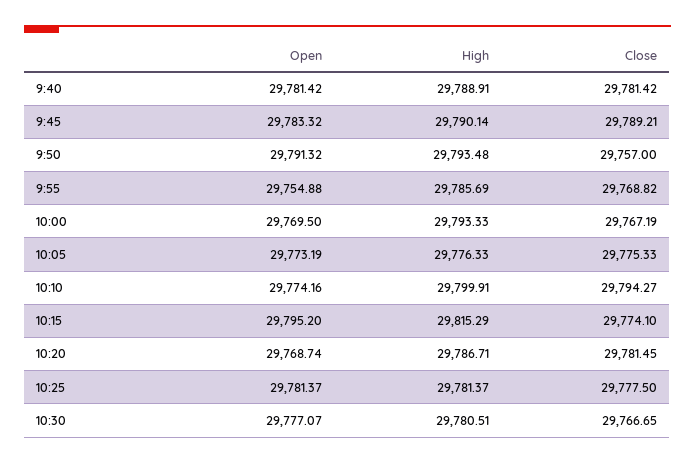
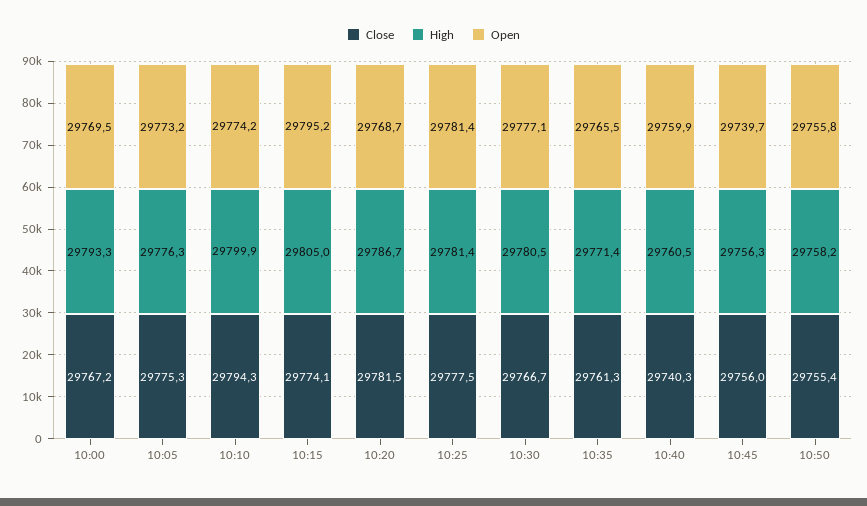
Open, 9:40: 29781.42 -> none
High, 9:40: 29788.91 -> none
Close, 9:40: 29781.42 -> none
Open, 9:45: 29783.32 -> none
High, 9:45: 29790.14 -> none
Close, 9:45: 29789.21 -> none
Open, 9:50: 29791.32 -> none
High, 9:50: 29793.48 -> none
Close, 9:50: 29757 -> none
Open, 9:55: 29754.88 -> none
High, 9:55: 29785.69 -> none
Close, 9:55: 29768.82 -> none
High, 10:15: 29815.29 -> 29805
Close, 10:35: none -> 29761.3
High, 10:35: none -> 29771.4
Open, 10:35: none -> 29765.5
Close, 10:40: none -> 29740.3
High, 10:40: none -> 29760.5
Open, 10:40: none -> 29759.9
Close, 10:45: none -> 29756
High, 10:45: none -> 29756.3
Open, 10:45: none -> 29739.7
Close, 10:50: none -> 29755.4
High, 10:50: none -> 29758.2
Open, 10:50: none -> 29755.8

